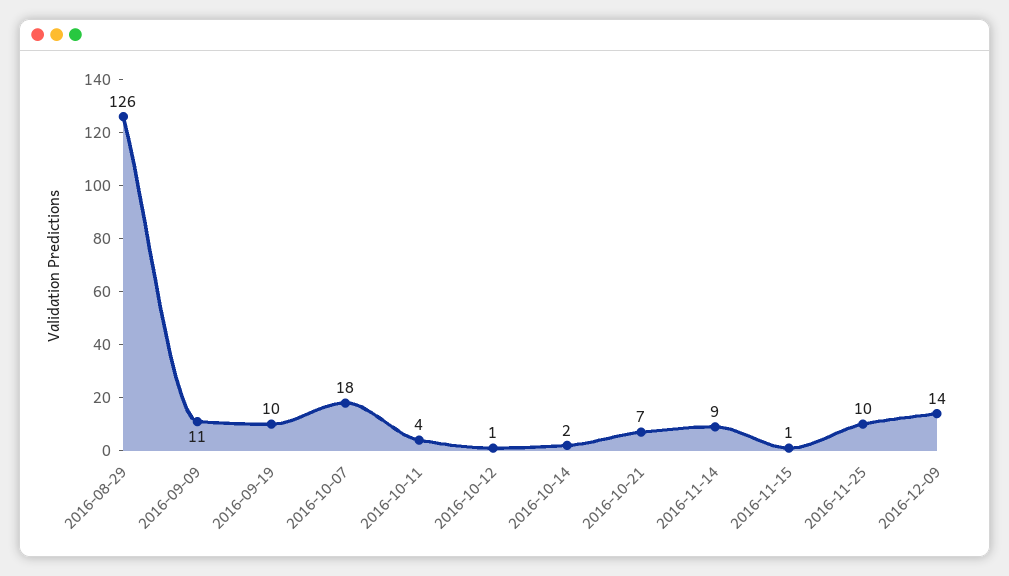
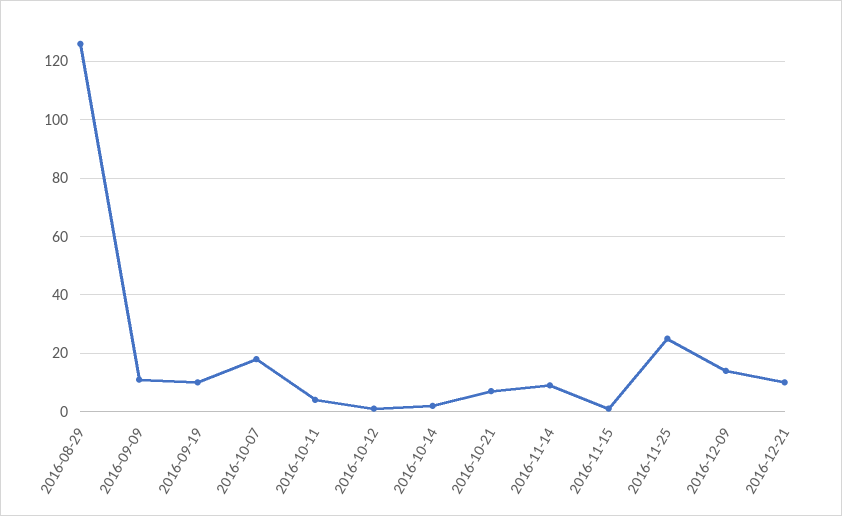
2016-11-25: 10 -> 25
2016-12-21: none -> 10

